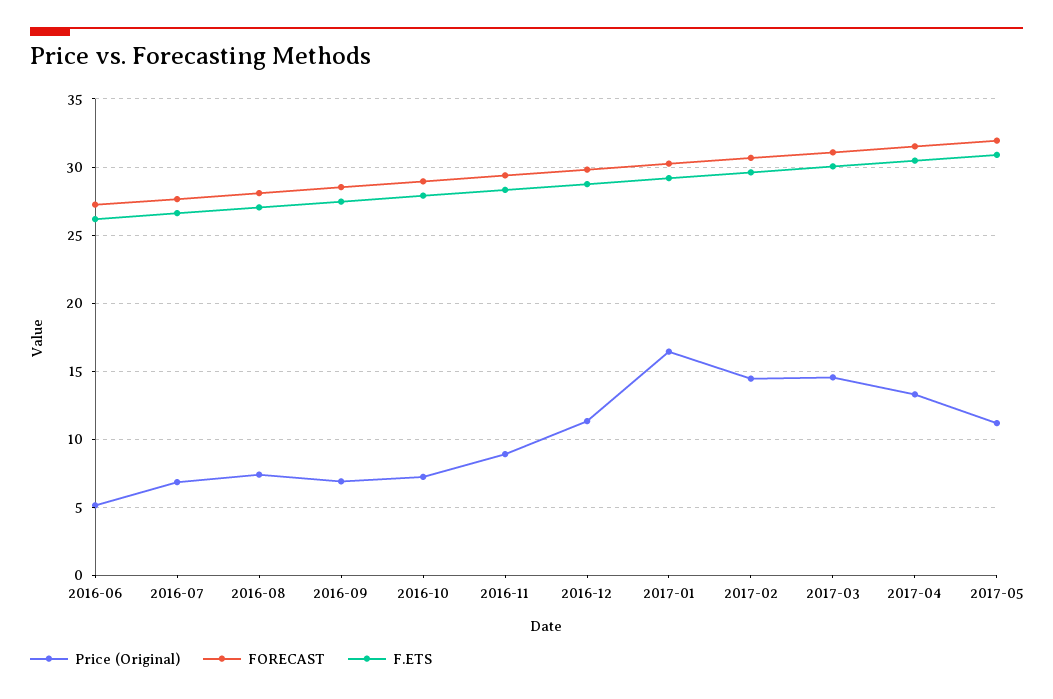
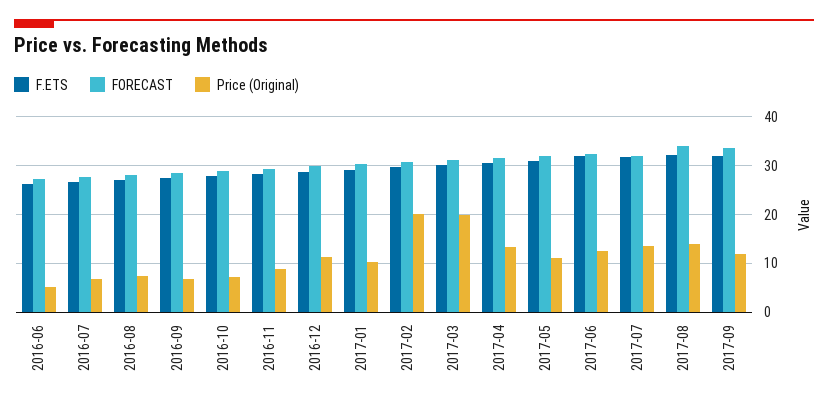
Price (Original), 2017-01: 16.5 -> 10
Price (Original), 2017-02: 14.5 -> 20
Price (Original), 2017-03: 14.5 -> 20
F.ETS, 2017-06: none -> 32
FORECAST, 2017-06: none -> 32
Price (Original), 2017-06: none -> 12
F.ETS, 2017-07: none -> 32
FORECAST, 2017-07: none -> 32
Price (Original), 2017-07: none -> 14
F.ETS, 2017-08: none -> 32
FORECAST, 2017-08: none -> 34
Price (Original), 2017-08: none -> 14
F.ETS, 2017-09: none -> 32
FORECAST, 2017-09: none -> 34
Price (Original), 2017-09: none -> 12

